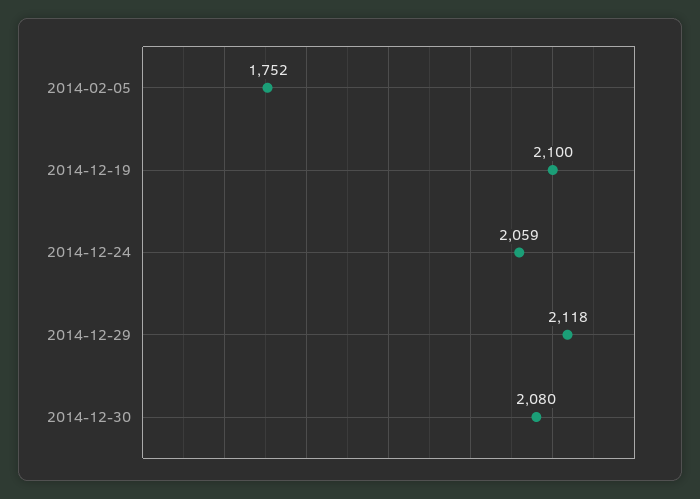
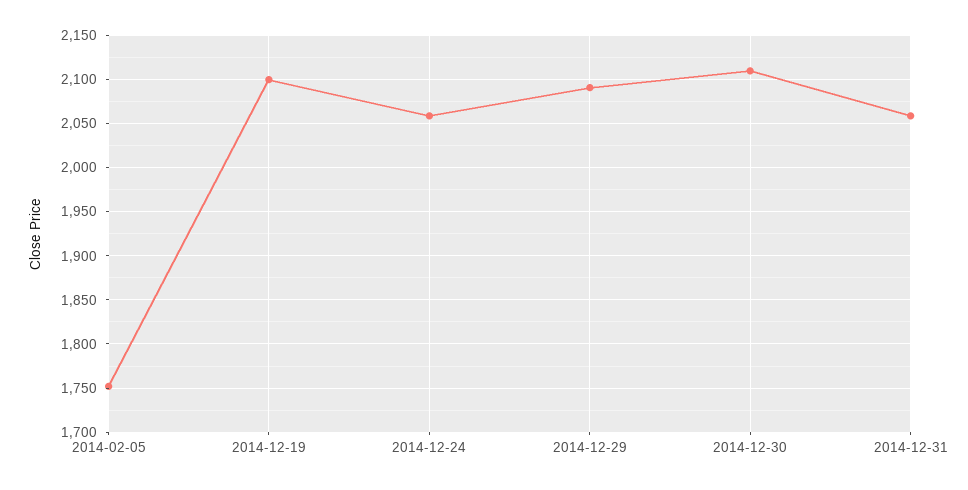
2014-12-29: 2118 -> 2090
2014-12-30: 2080 -> 2110
2014-12-31: none -> 2060

